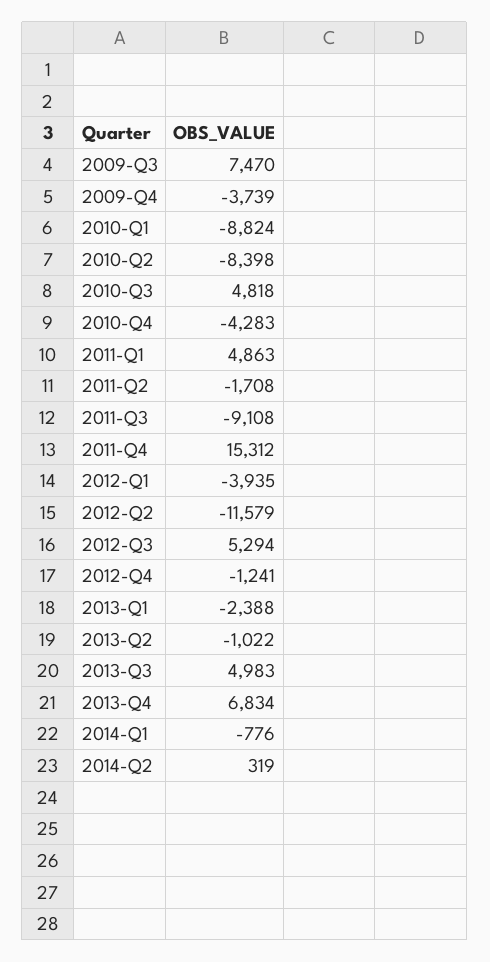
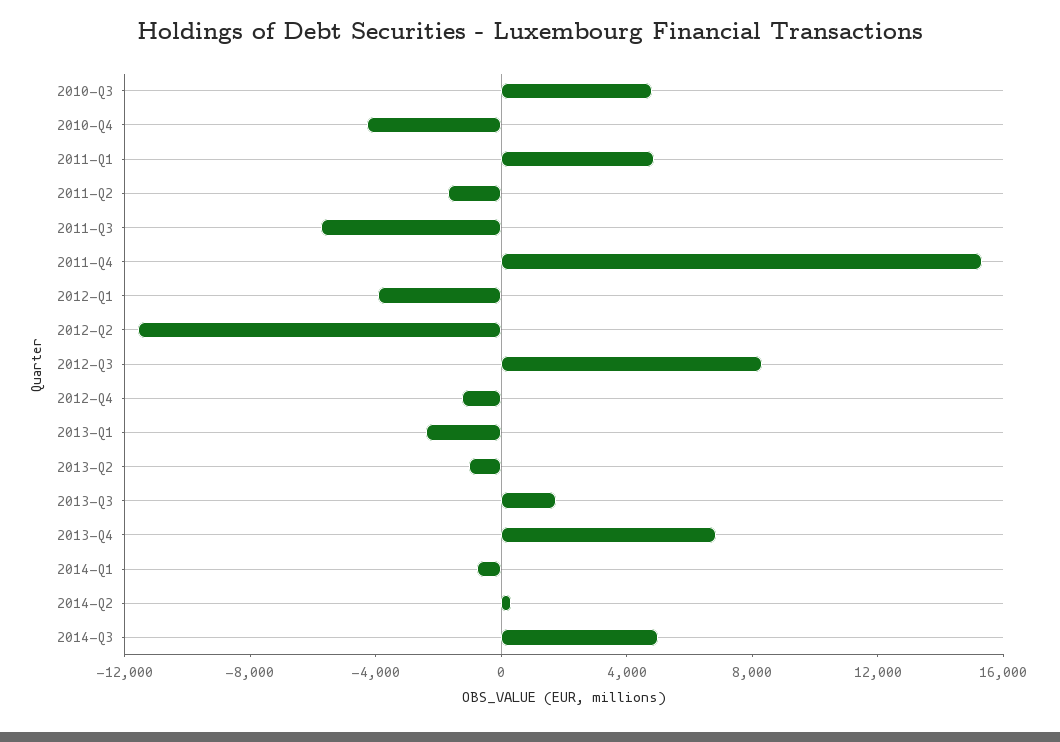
2009-Q3: 7470 -> none
2009-Q4: -3739 -> none
2010-Q1: -8824 -> none
2010-Q2: -8398 -> none
2011-Q3: -9108 -> -6000
2012-Q3: 5294 -> 8000
2013-Q3: 4983 -> 2000
2014-Q3: none -> 5000

